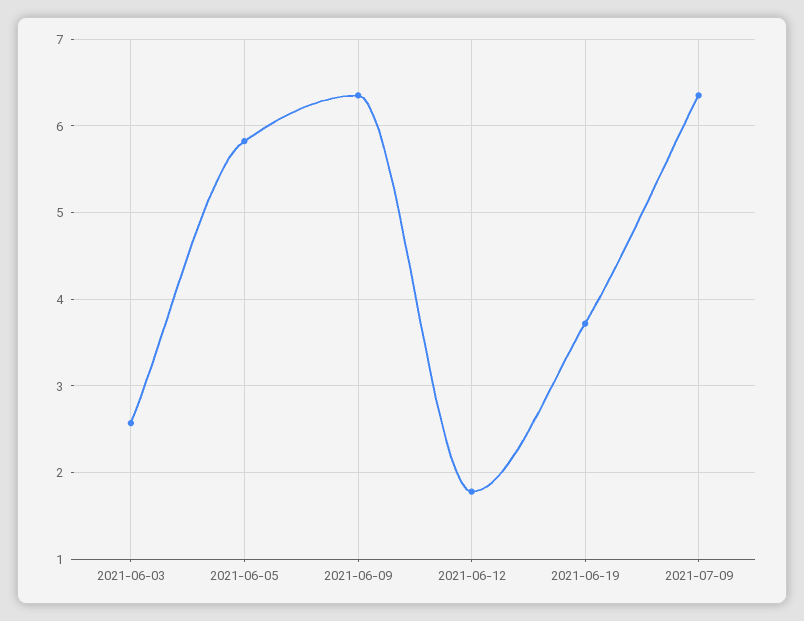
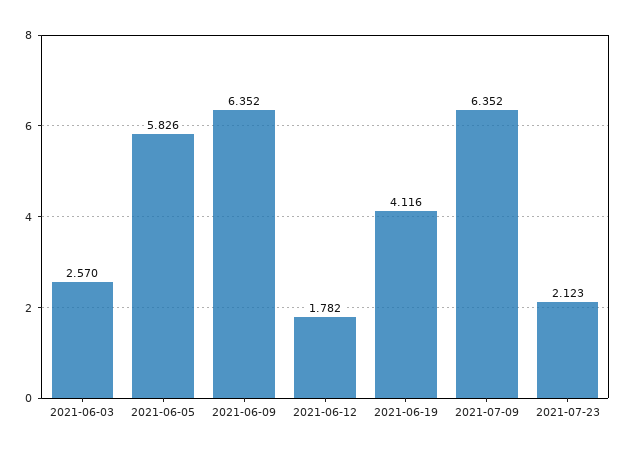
2021-06-19: 3.7 -> 4.116
2021-07-23: none -> 2.123

